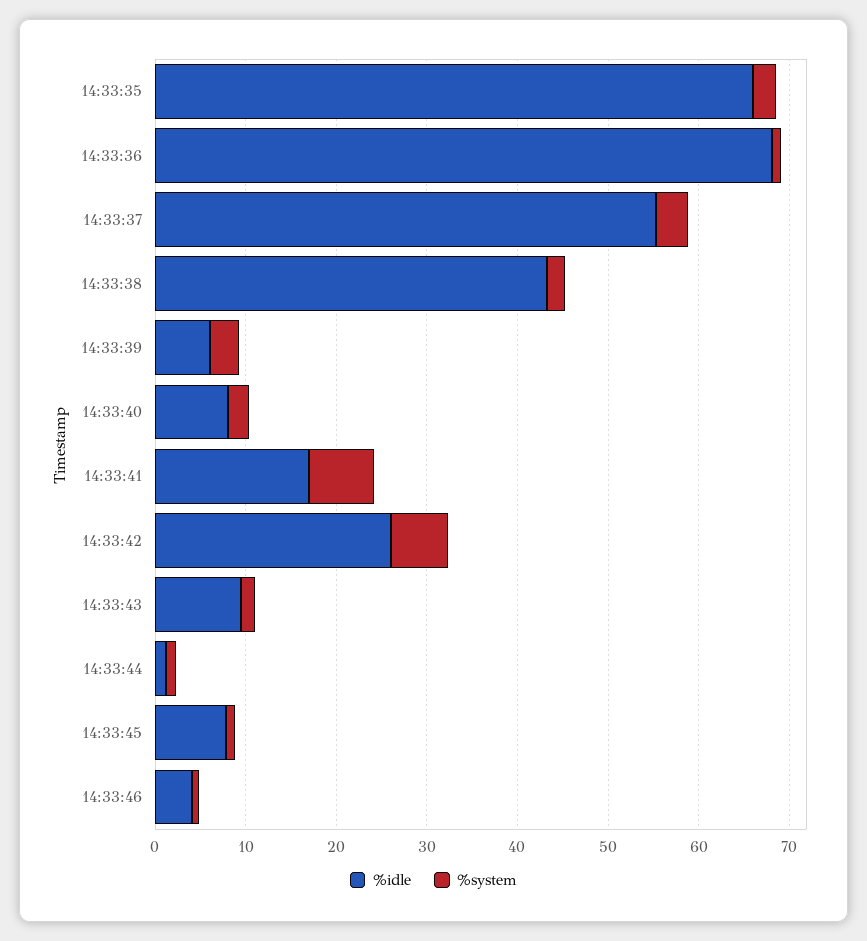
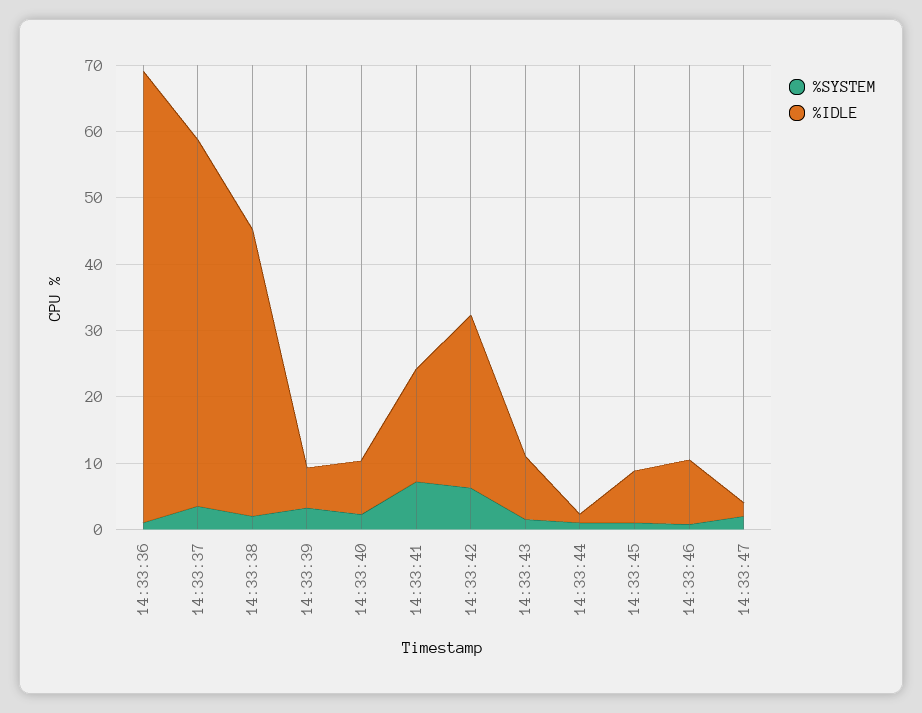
%idle, 14:33:35: 66 -> none
%system, 14:33:35: 2 -> none
%idle, 14:33:46: 4 -> 10
%system, 14:33:47: none -> 2
%idle, 14:33:47: none -> 2

